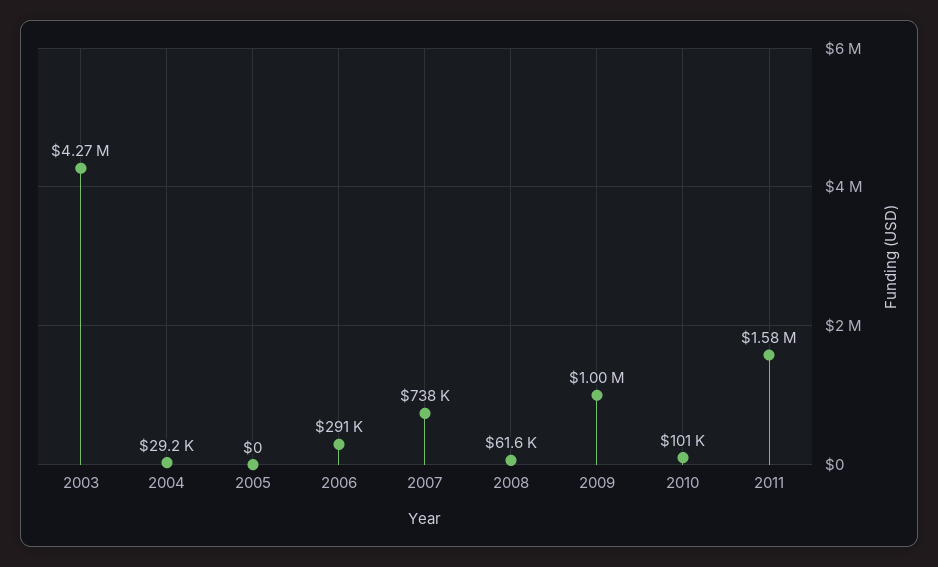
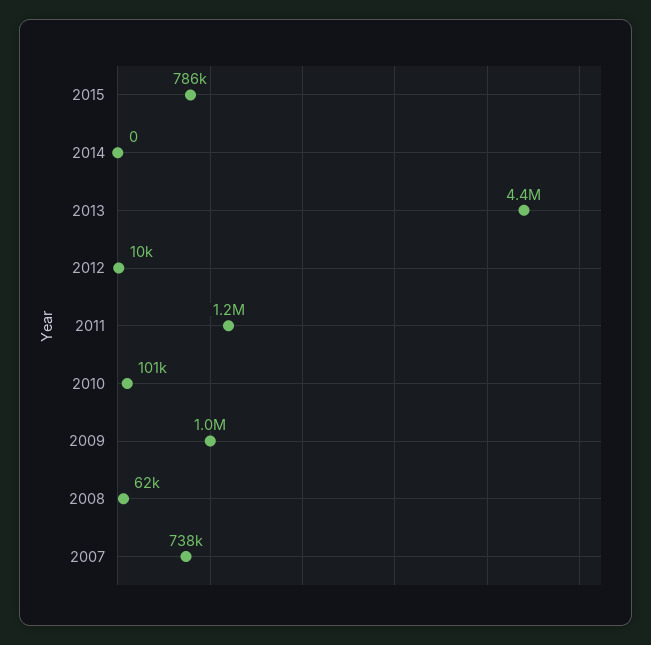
2003: 4270000 -> none
2004: 29200 -> none
2005: 0 -> none
2006: 291000 -> none
2011: 1580000 -> 1200000
2015: none -> 786000
2014: none -> 0
2013: none -> 4400000
2012: none -> 10000

